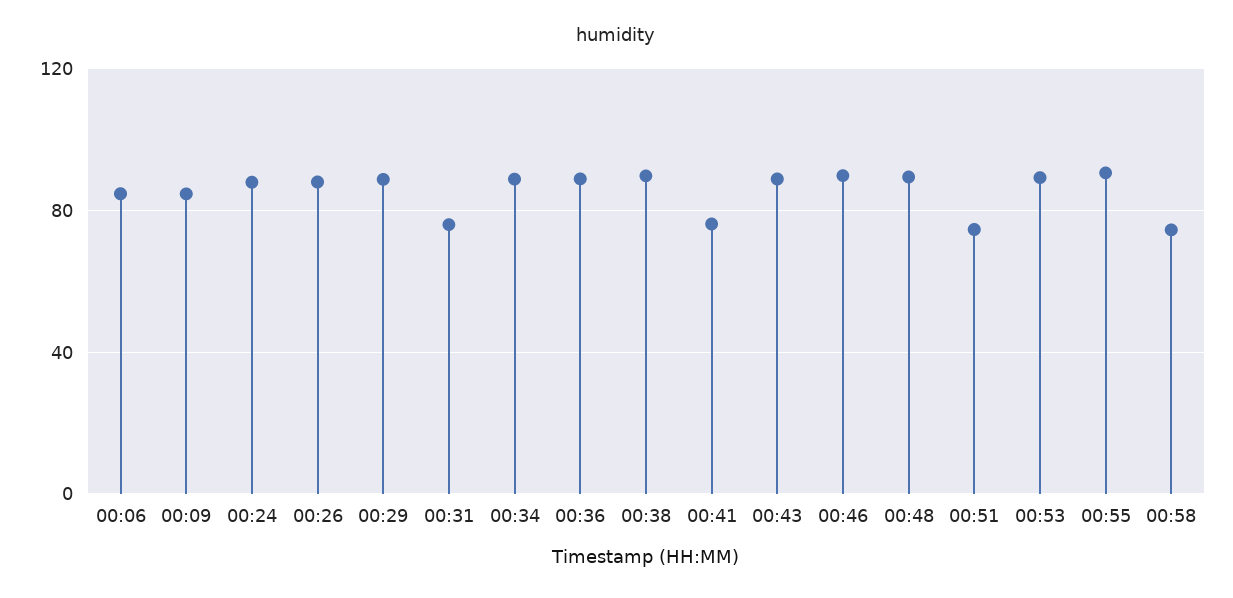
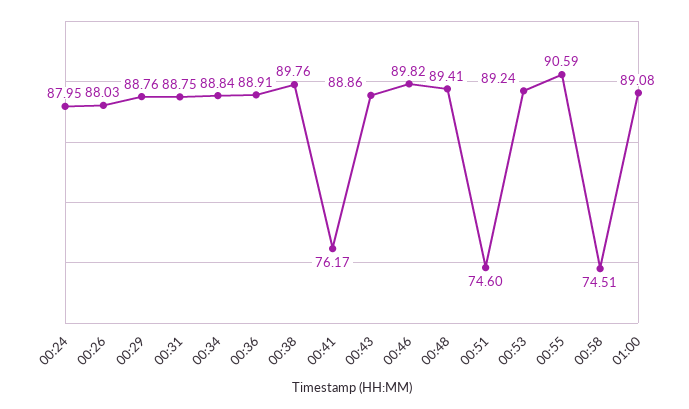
00:06: 85 -> none
00:09: 85 -> none
00:31: 75 -> 88.75
01:00: none -> 89.08

